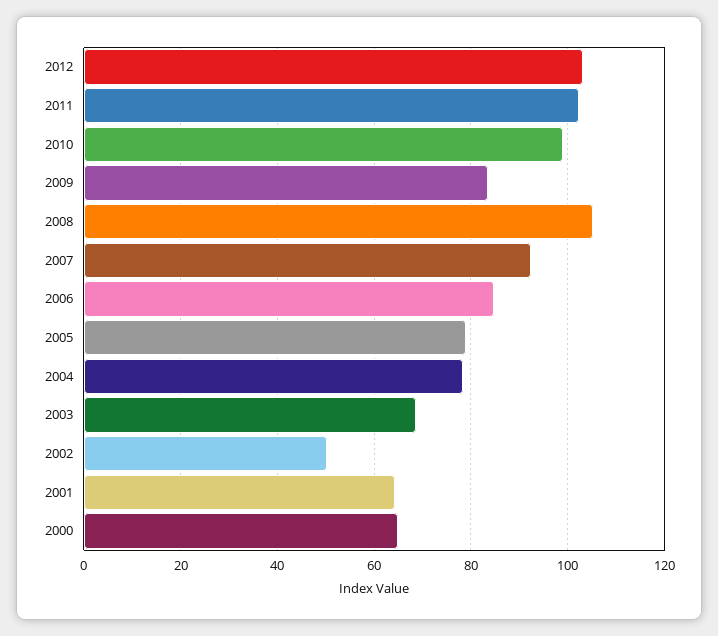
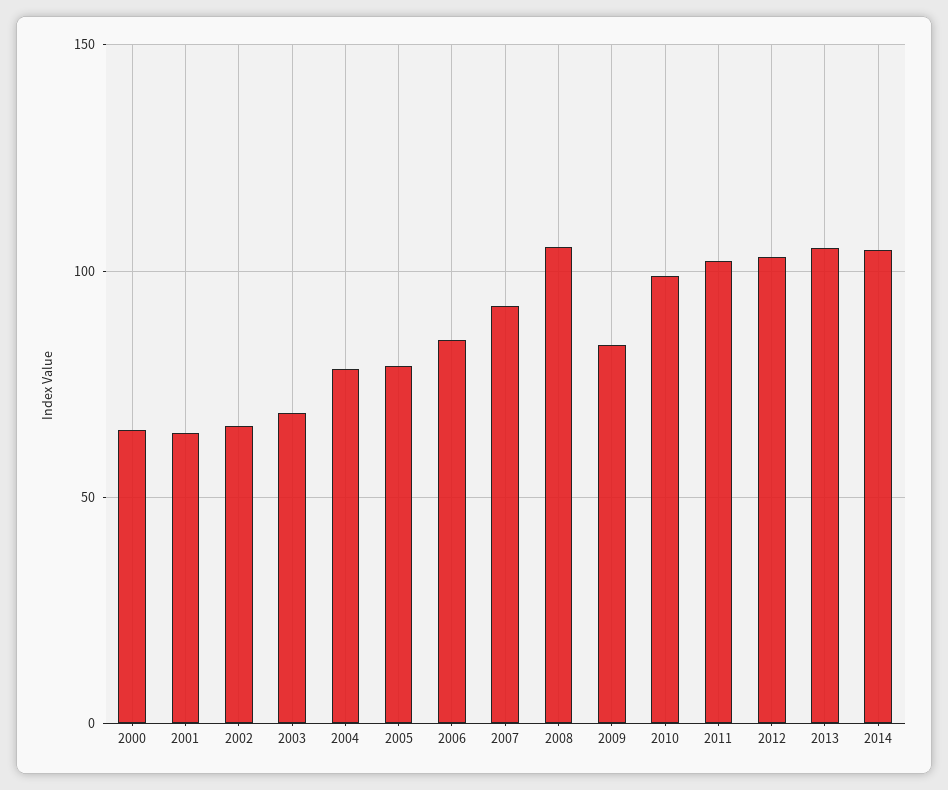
2002: 50 -> 65
2013: none -> 105
2014: none -> 105

